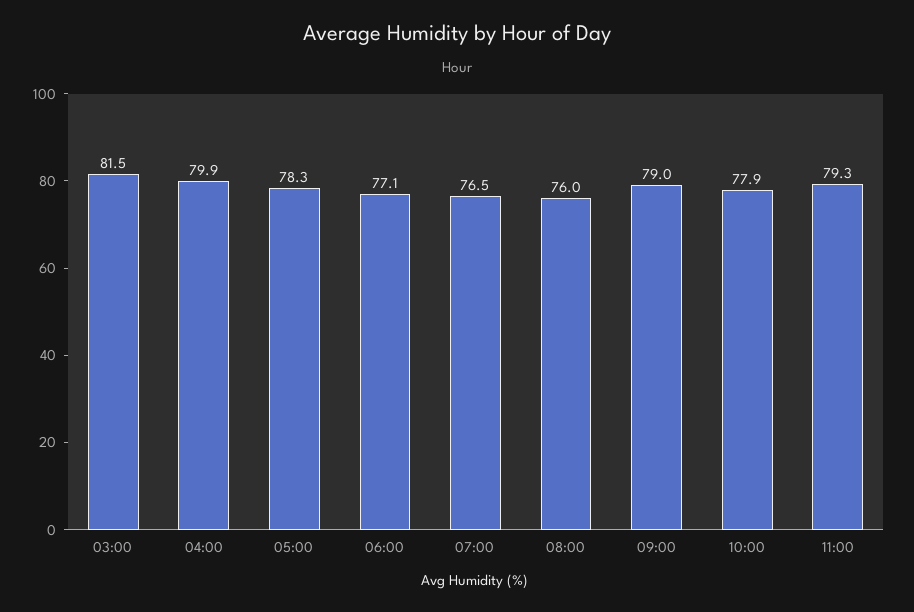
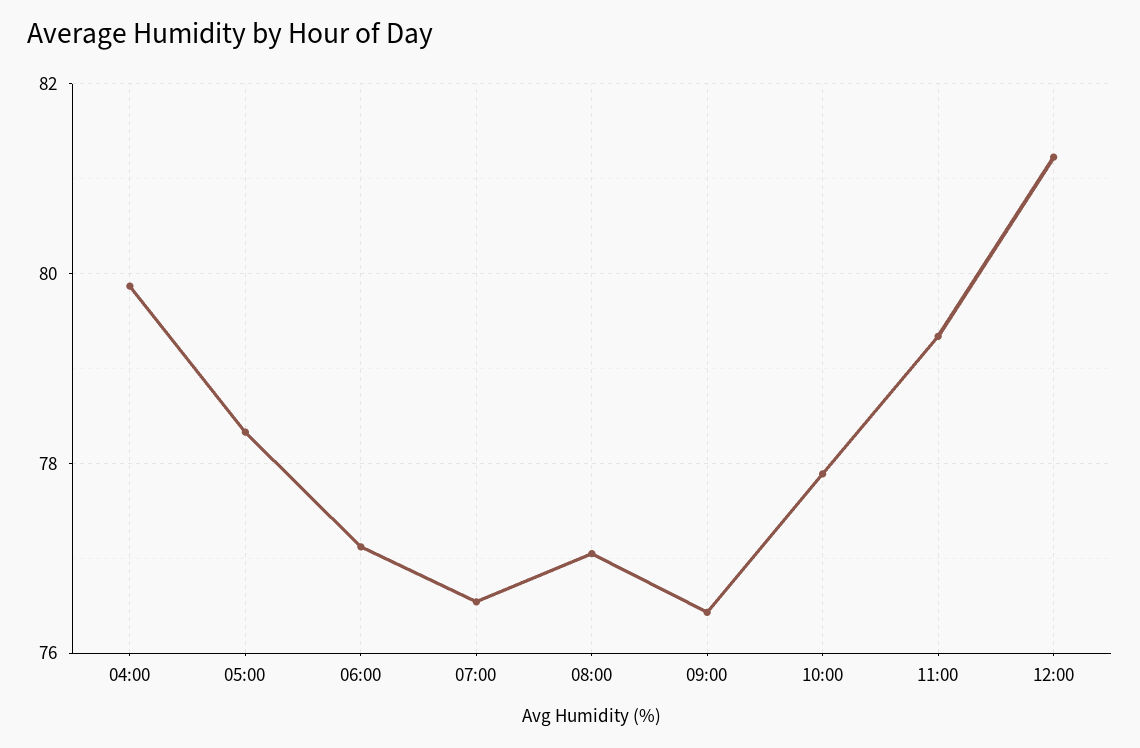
03:00: 81.5 -> none
08:00: 76 -> 77
09:00: 79 -> 76.4
12:00: none -> 81.2

